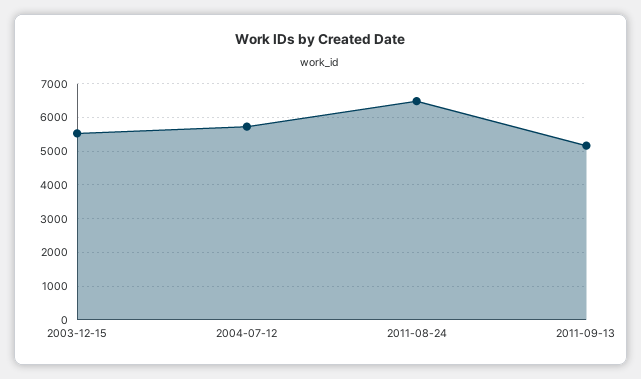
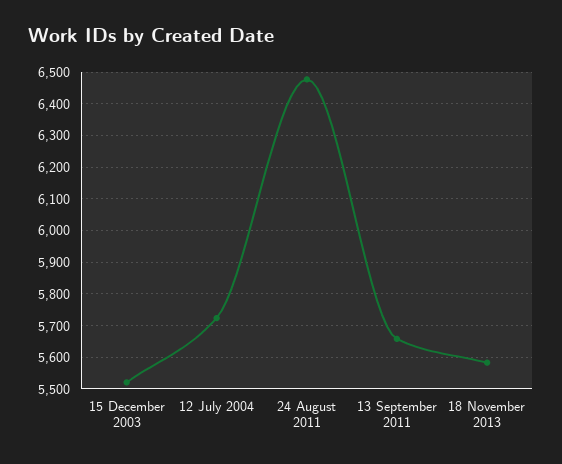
2011-09-13: 5200 -> 5660
18 November 2013: none -> 5580

